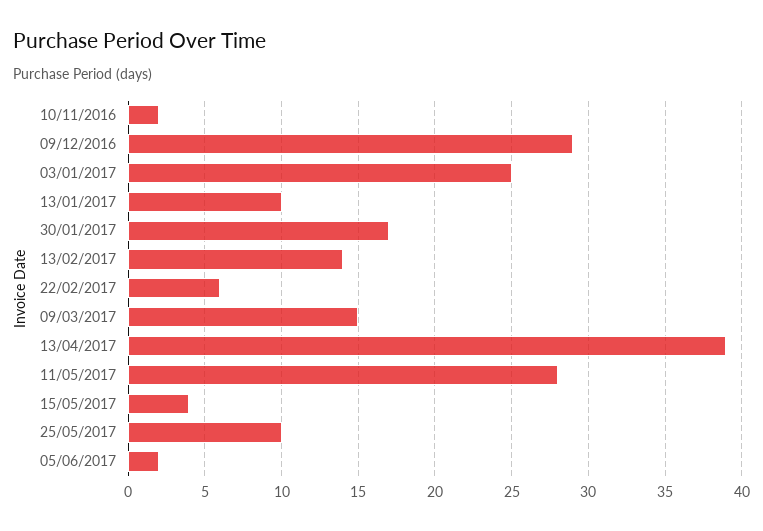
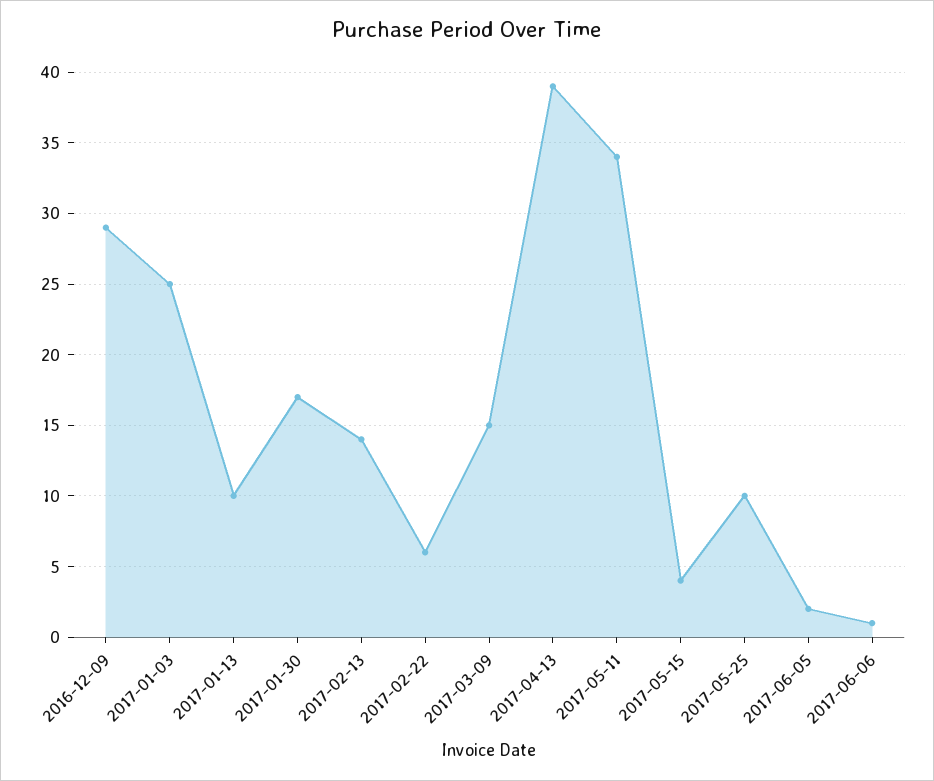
10/11/2016: 2 -> none
11/05/2017: 28 -> 34
2017-06-06: none -> 1

